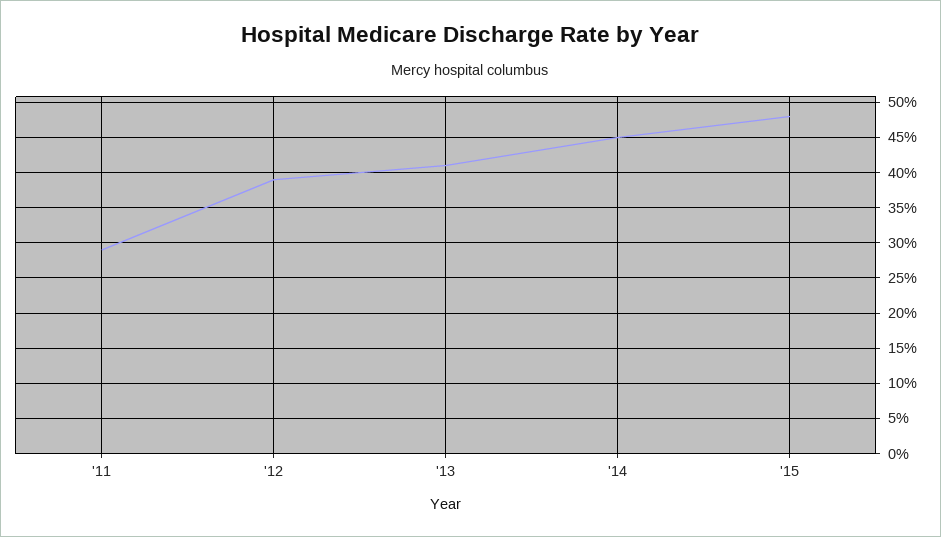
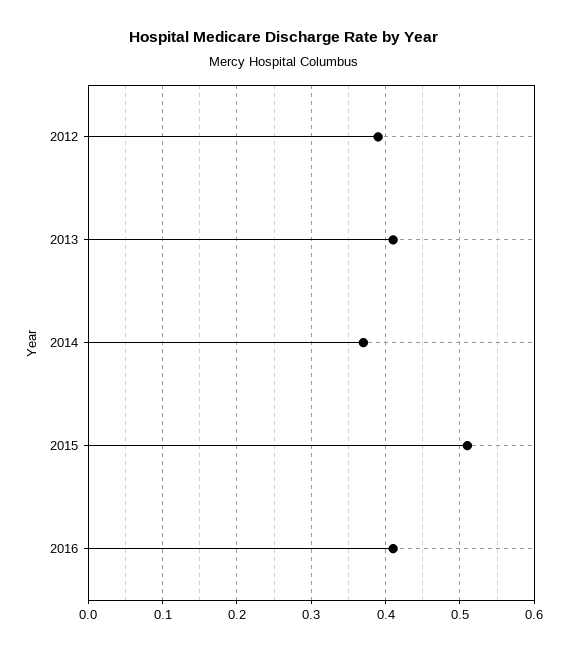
'11: 0.29 -> none
'14: 0.45 -> 0.37
'15: 0.48 -> 0.51
2016: none -> 0.41

